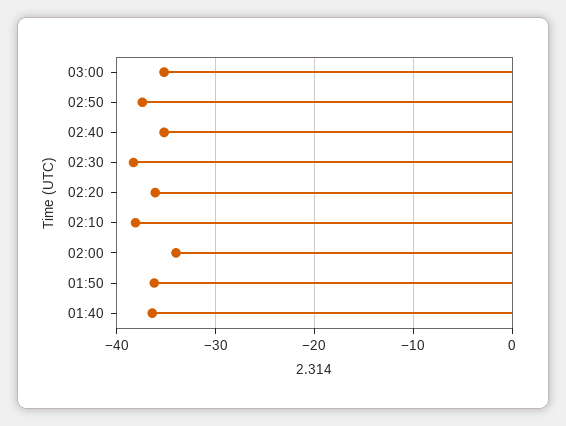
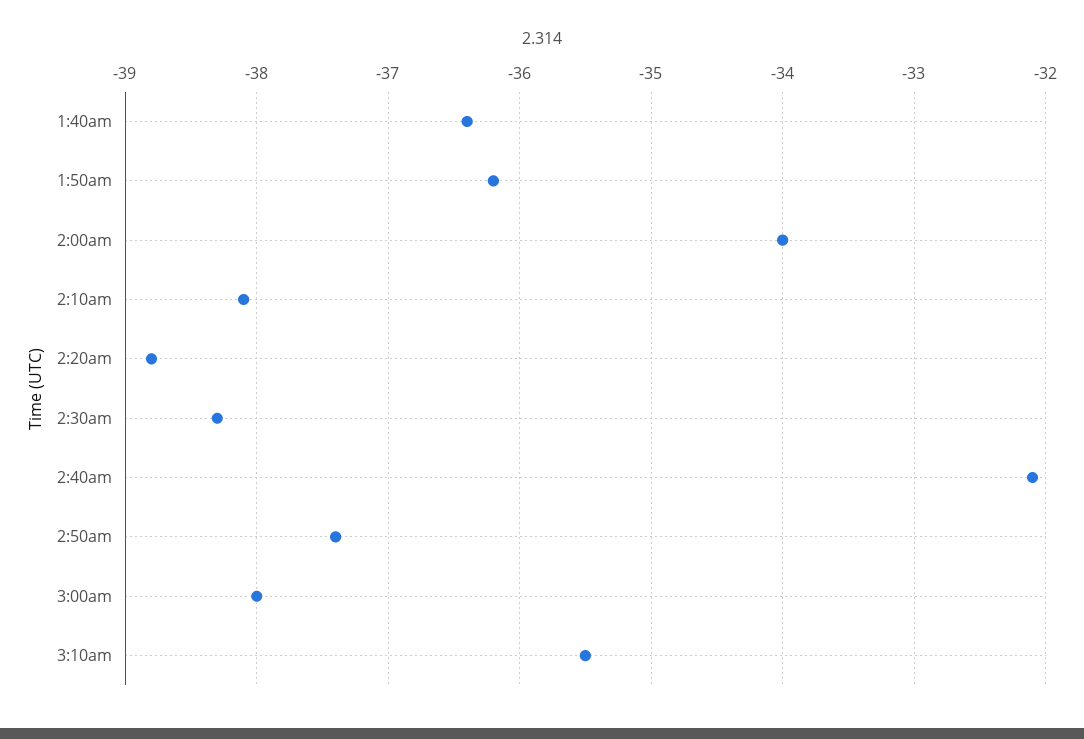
03:00: -35 -> -38
02:40: -35 -> -32.1
02:20: -36 -> -38.8
3:10am: none -> -35.5

